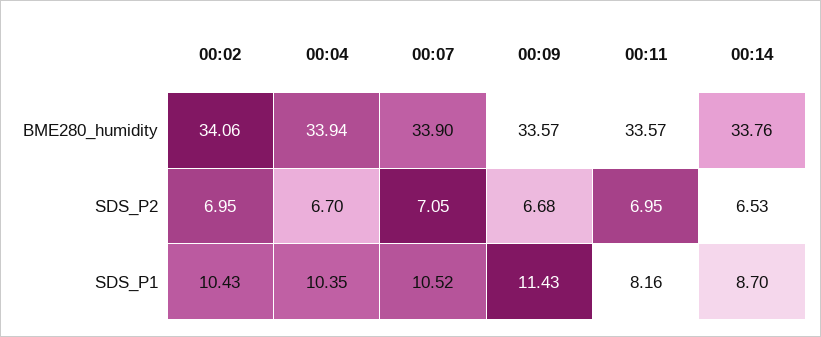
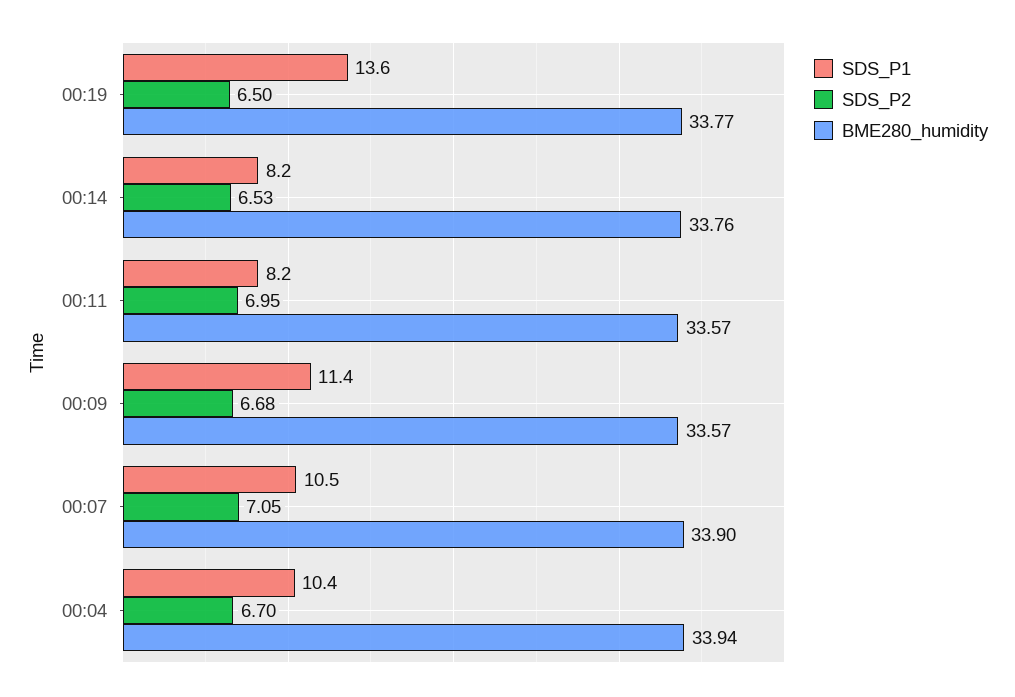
BME280_humidity, 00:02: 34.06 -> none
SDS_P2, 00:02: 6.95 -> none
SDS_P1, 00:02: 10.43 -> none
SDS_P1, 00:14: 8.7 -> 8.2
SDS_P1, 00:19: none -> 13.6
SDS_P2, 00:19: none -> 6.5
BME280_humidity, 00:19: none -> 33.77

